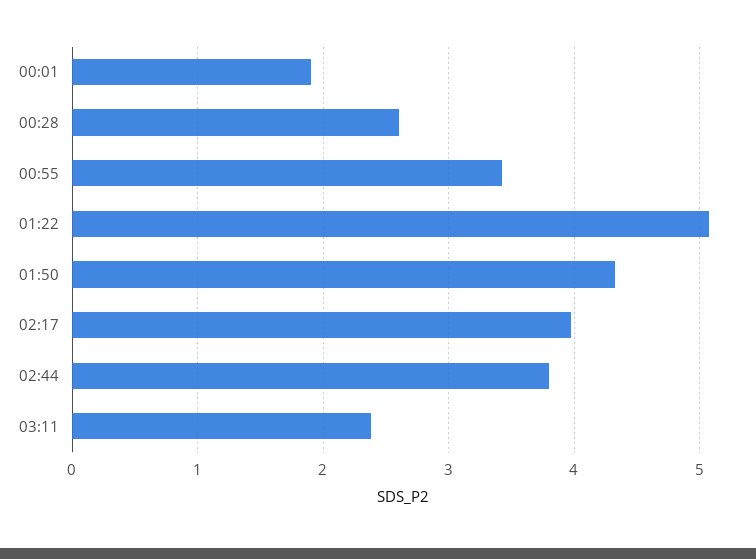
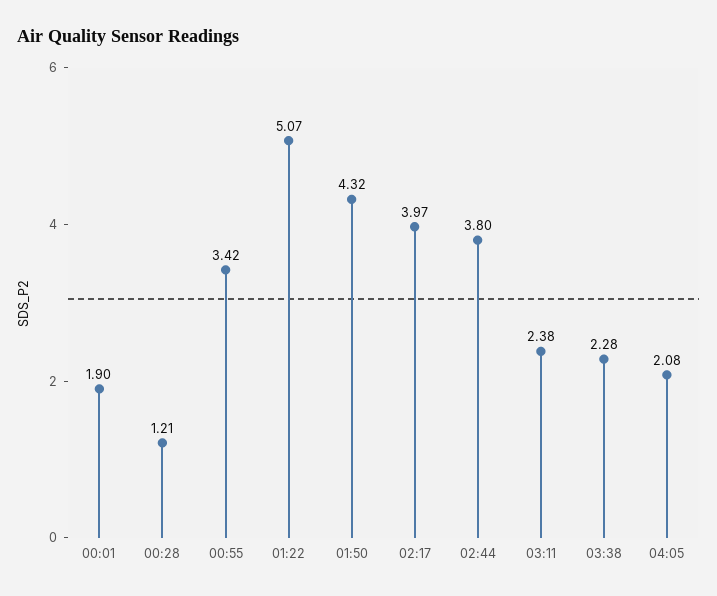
00:28: 2.6 -> 1.21
03:38: none -> 2.28
04:05: none -> 2.08

